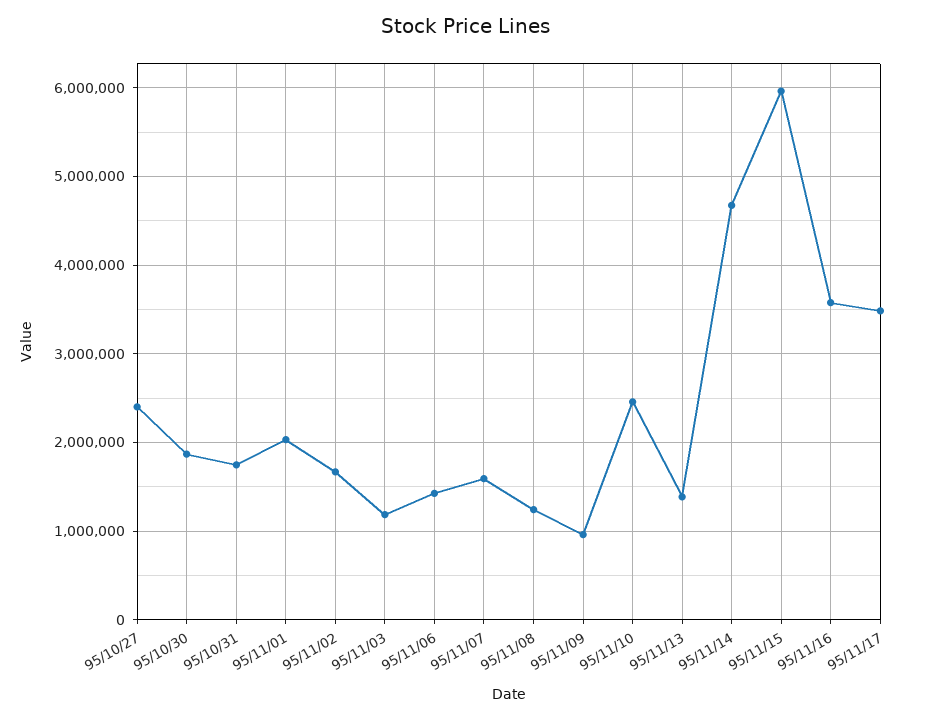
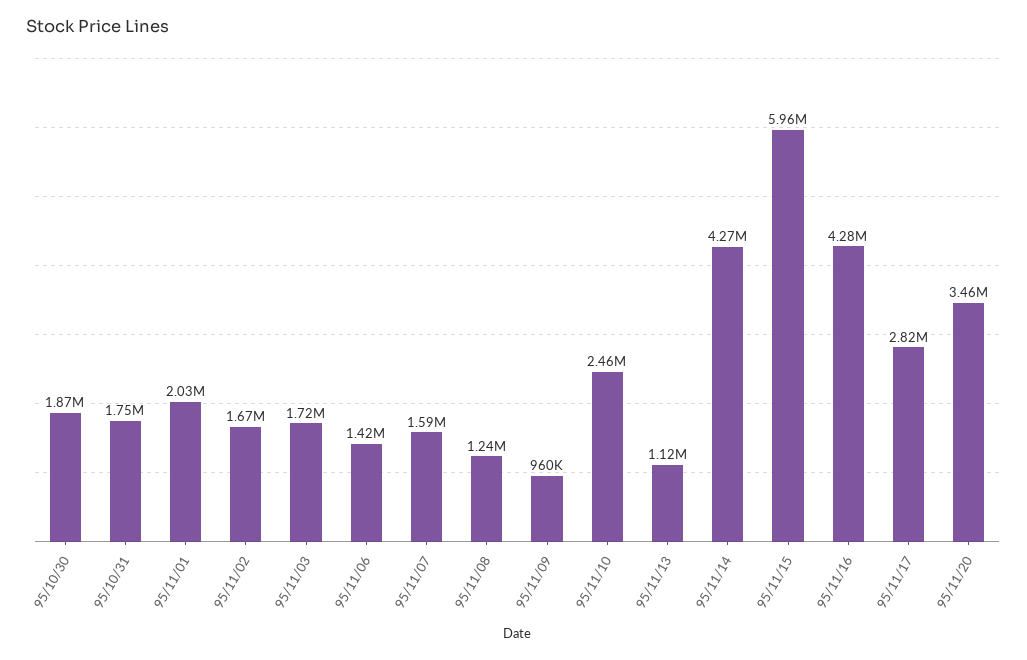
95/10/27: 2400000 -> none
95/11/03: 1200000 -> 1720000
95/11/13: 1400000 -> 1120000
95/11/14: 4700000 -> 4270000
95/11/16: 3600000 -> 4280000
95/11/17: 3500000 -> 2820000
95/11/20: none -> 3460000

